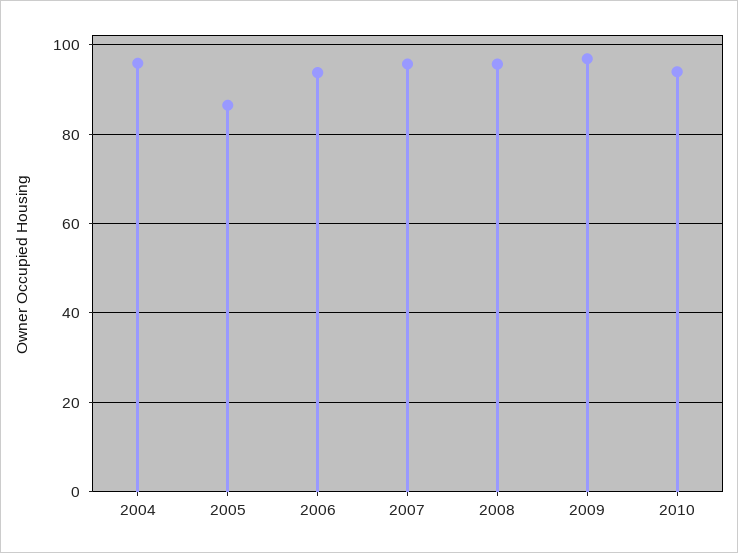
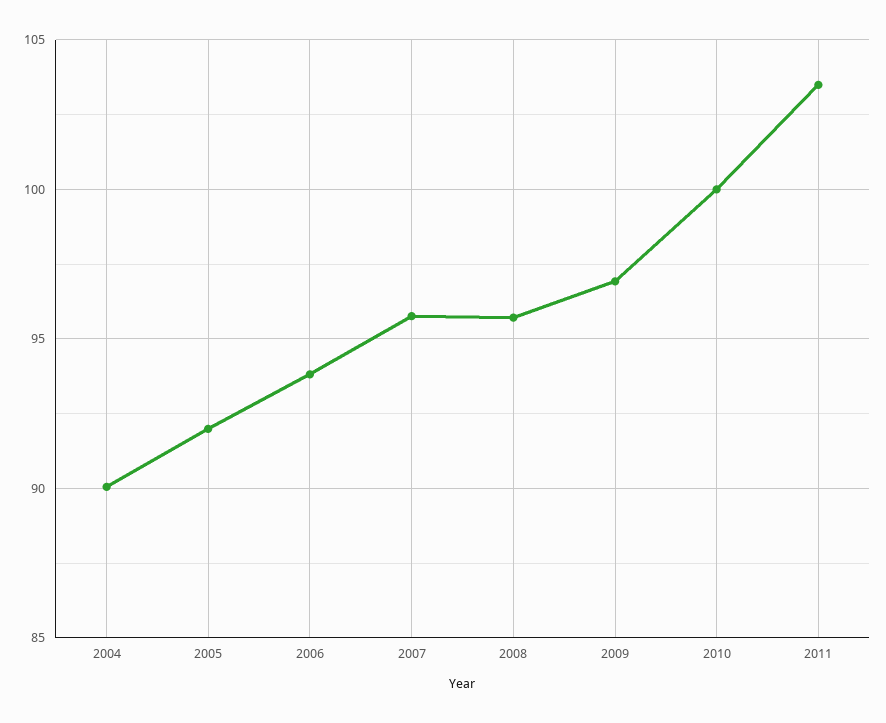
2004: 96 -> 90
2005: 86 -> 92
2010: 94 -> 100
2011: none -> 103.5

